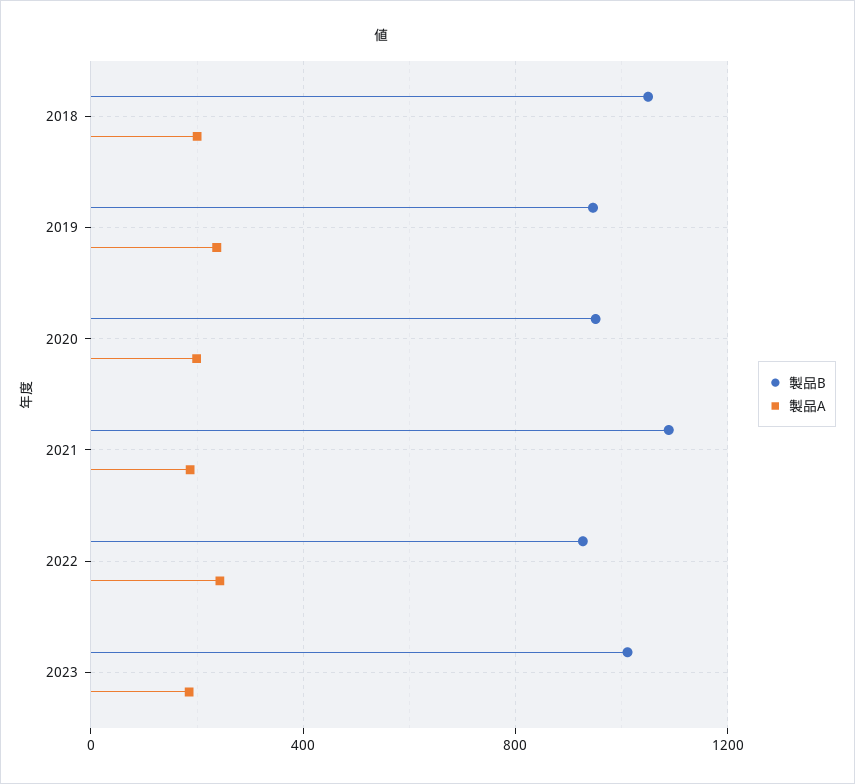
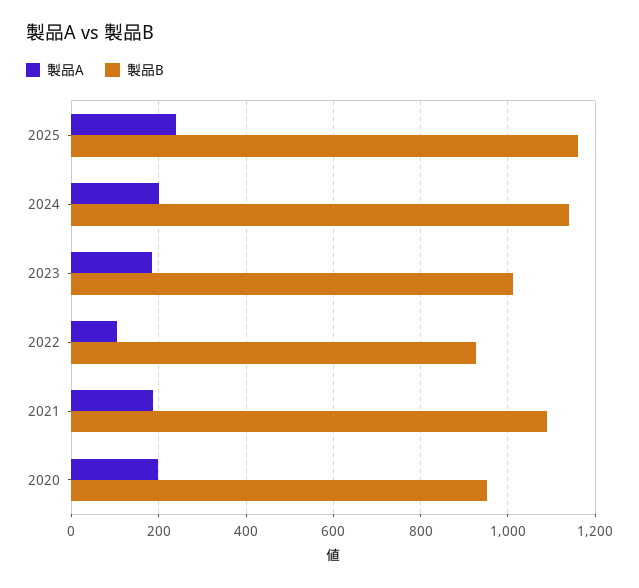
製品B, 2018: 1050 -> none
製品A, 2018: 200 -> none
製品B, 2019: 950 -> none
製品A, 2019: 250 -> none
製品A, 2022: 250 -> 100
製品A, 2025: none -> 240
製品B, 2025: none -> 1160
製品A, 2024: none -> 200
製品B, 2024: none -> 1140

